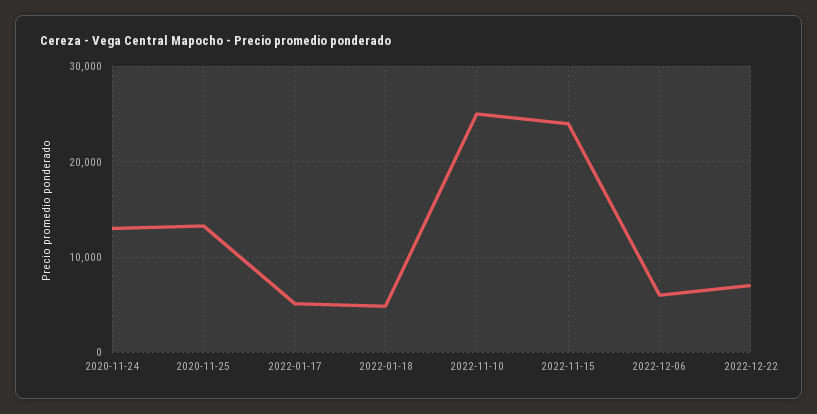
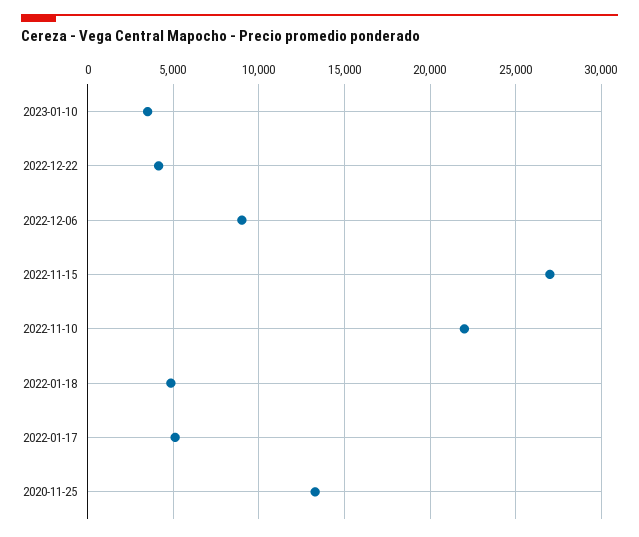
2020-11-24: 13000 -> none
2022-11-10: 25000 -> 22000
2022-11-15: 24000 -> 27000
2022-12-06: 6000 -> 9000
2022-12-22: 7000 -> 4000
2023-01-10: none -> 3500

